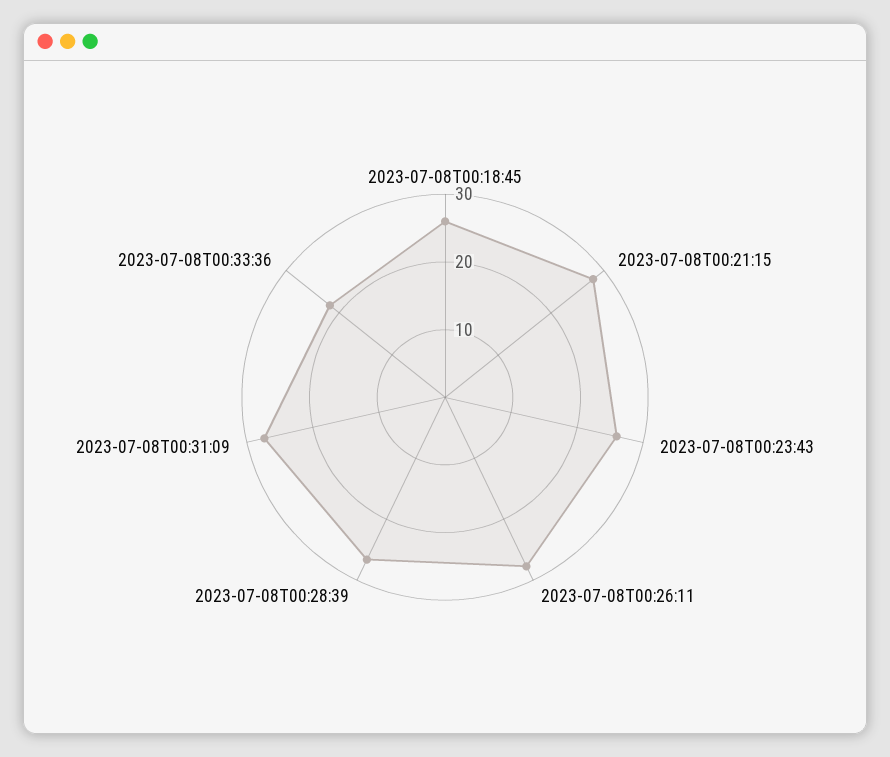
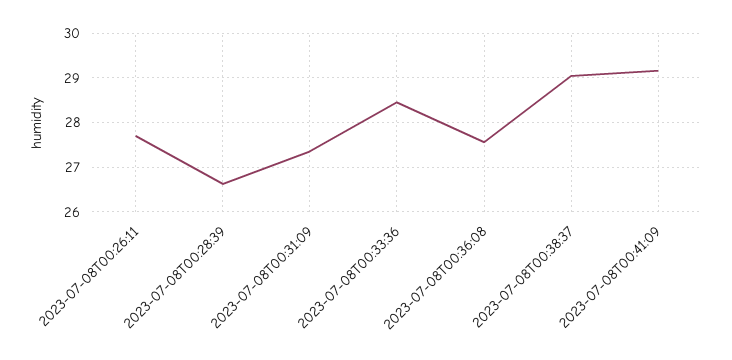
2023-07-08T00:18:45: 26 -> none
2023-07-08T00:21:15: 28 -> none
2023-07-08T00:23:43: 26 -> none
2023-07-08T00:33:36: 22 -> 28.4
2023-07-08T00:36:08: none -> 27.6
2023-07-08T00:38:37: none -> 29
2023-07-08T00:41:09: none -> 29.2

